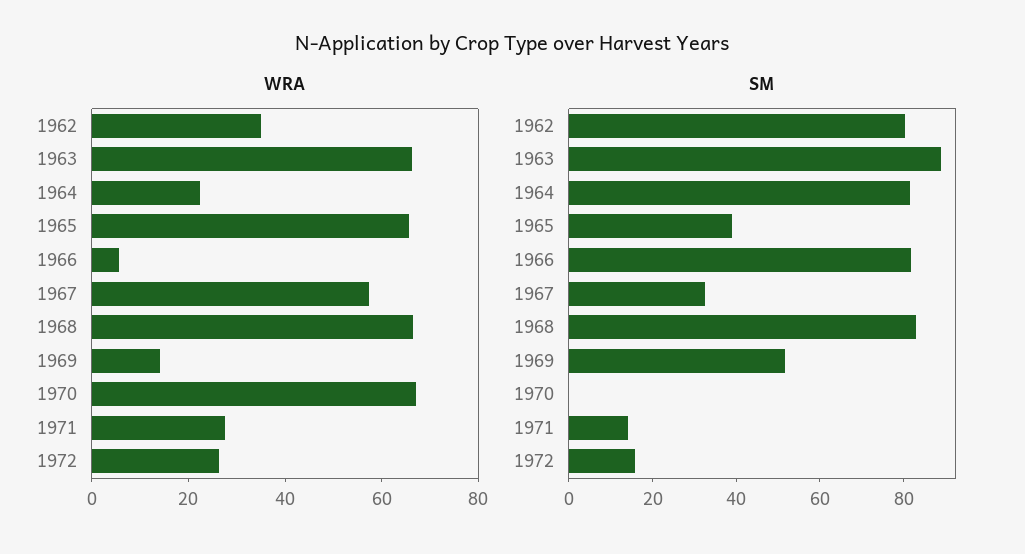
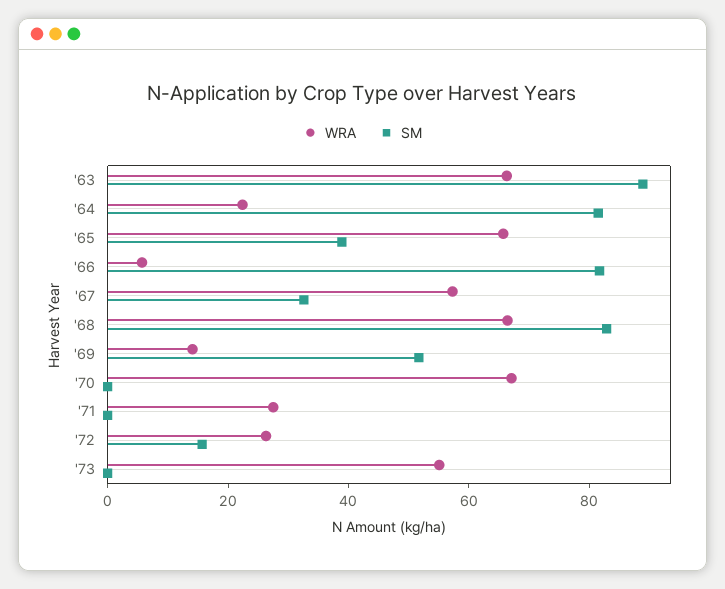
WRA, 1962: 35 -> none
SM, 1962: 80 -> none
SM, 1971: 15 -> 0
WRA, '73: none -> 55
SM, '73: none -> 0

